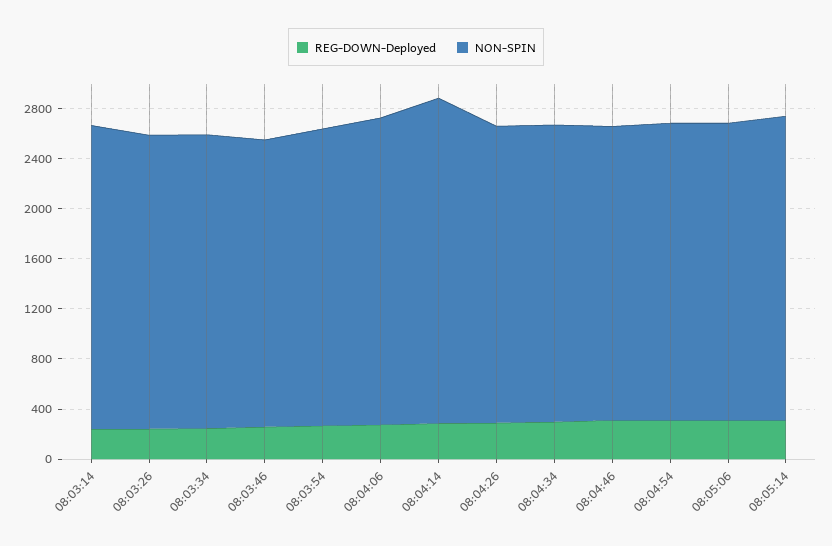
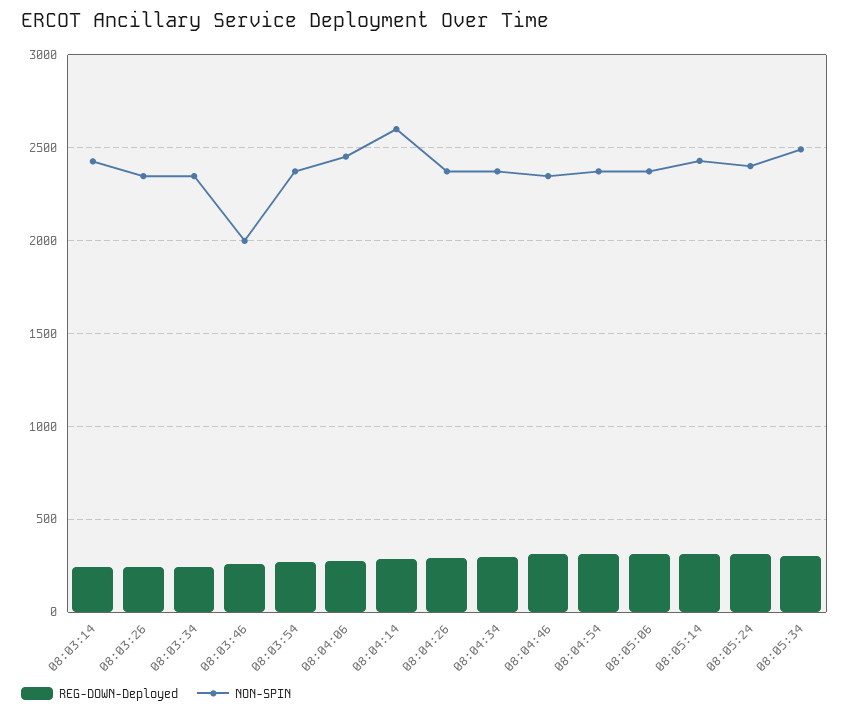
NON-SPIN, 08:03:46: 2300 -> 2000
REG-DOWN-Deployed, 08:05:24: none -> 300
NON-SPIN, 08:05:24: none -> 2400
REG-DOWN-Deployed, 08:05:34: none -> 300
NON-SPIN, 08:05:34: none -> 2500

